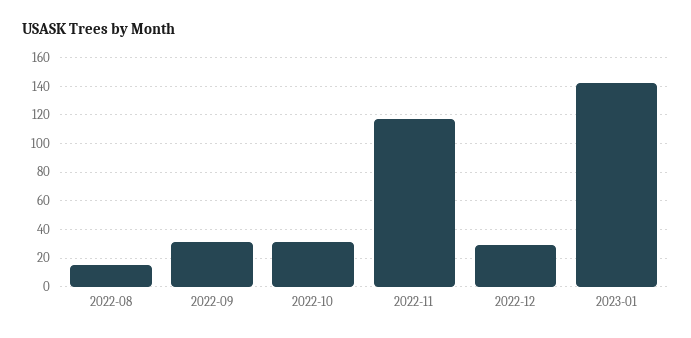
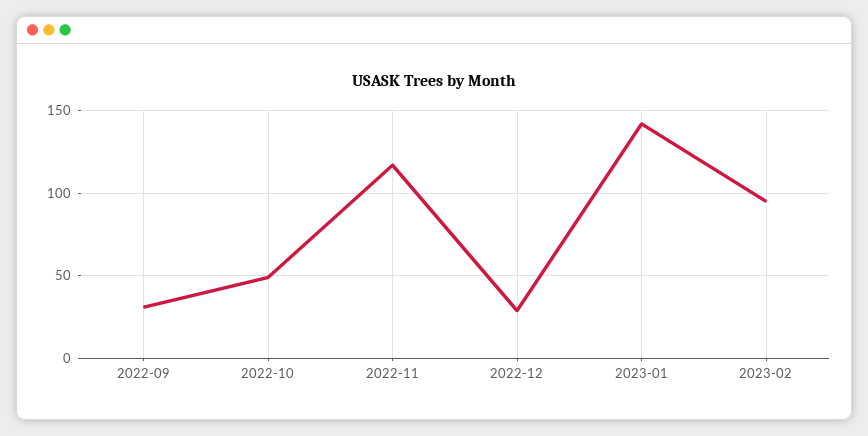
2022-08: 15 -> none
2022-10: 30 -> 50
2023-02: none -> 95

